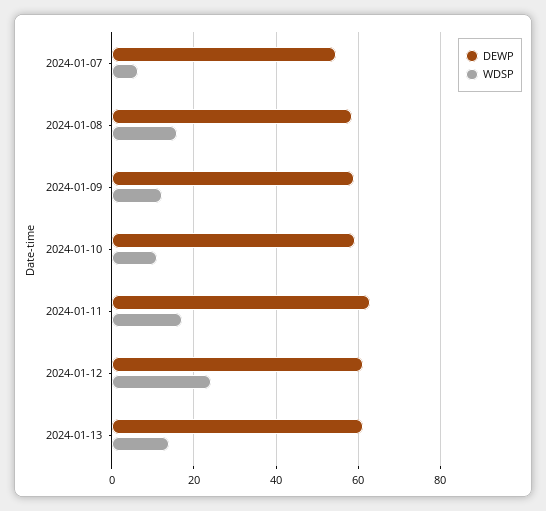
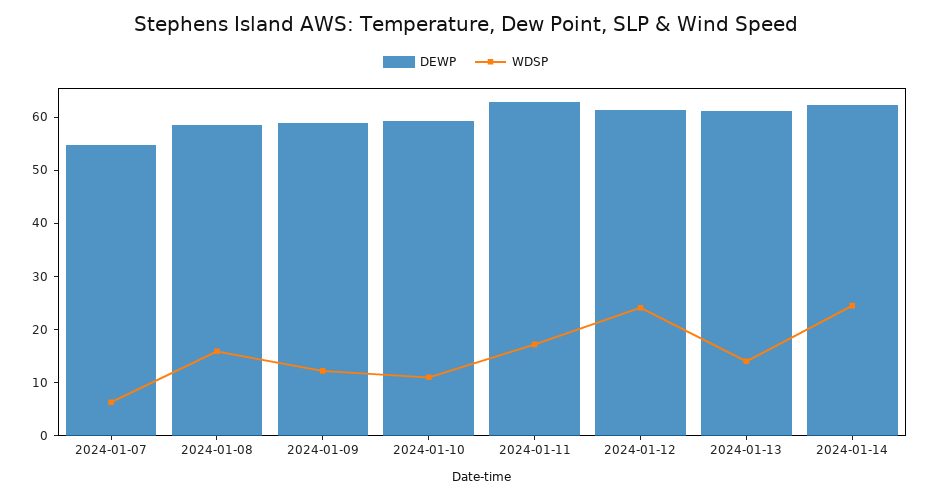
DEWP, 2024-01-14: none -> 62
WDSP, 2024-01-14: none -> 24

